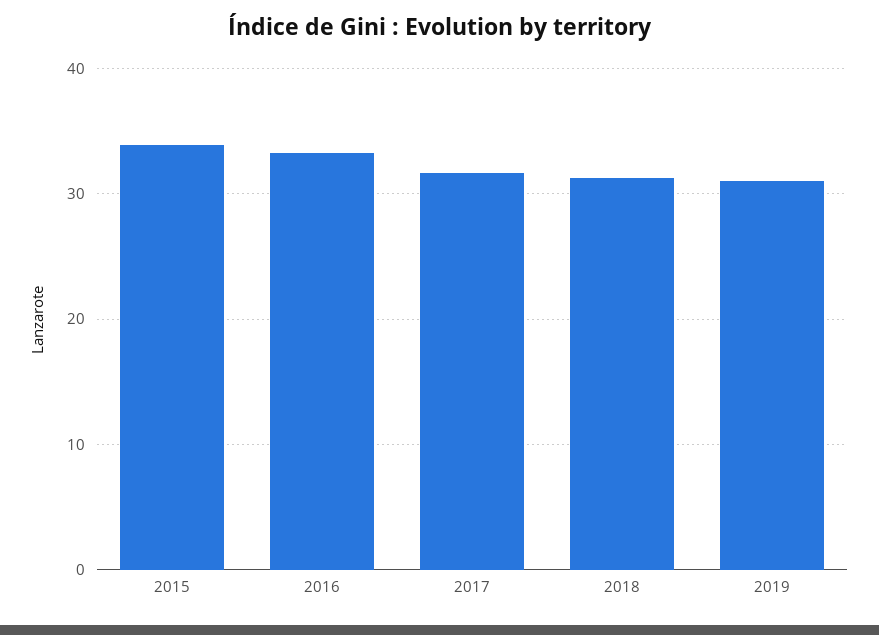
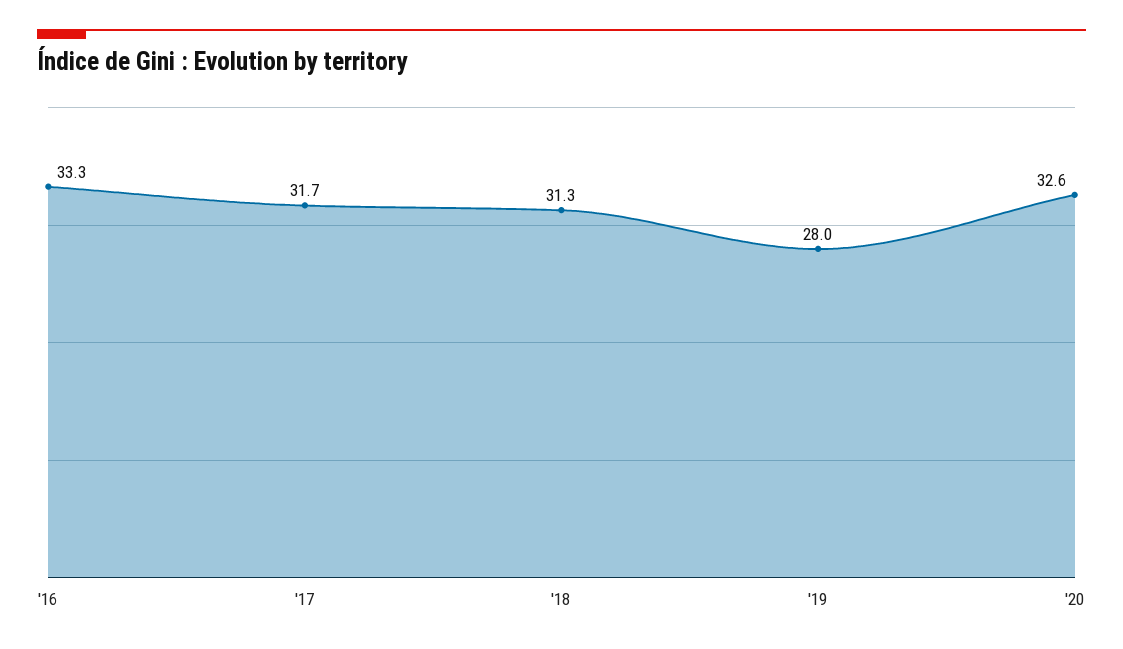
2015: 34 -> none
2019: 31 -> 28
'20: none -> 32.6

